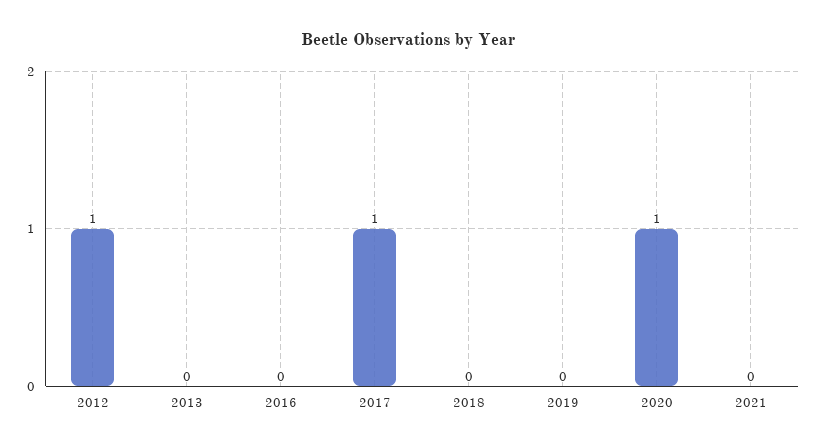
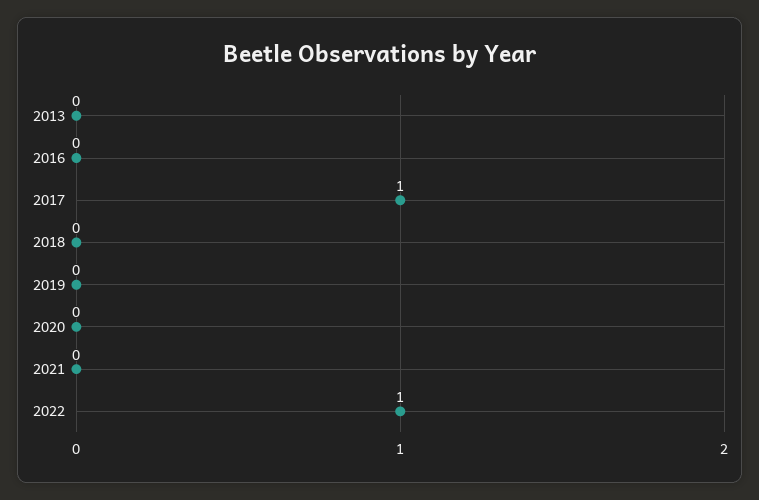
2012: 1 -> none
2020: 1 -> 0
2022: none -> 1

